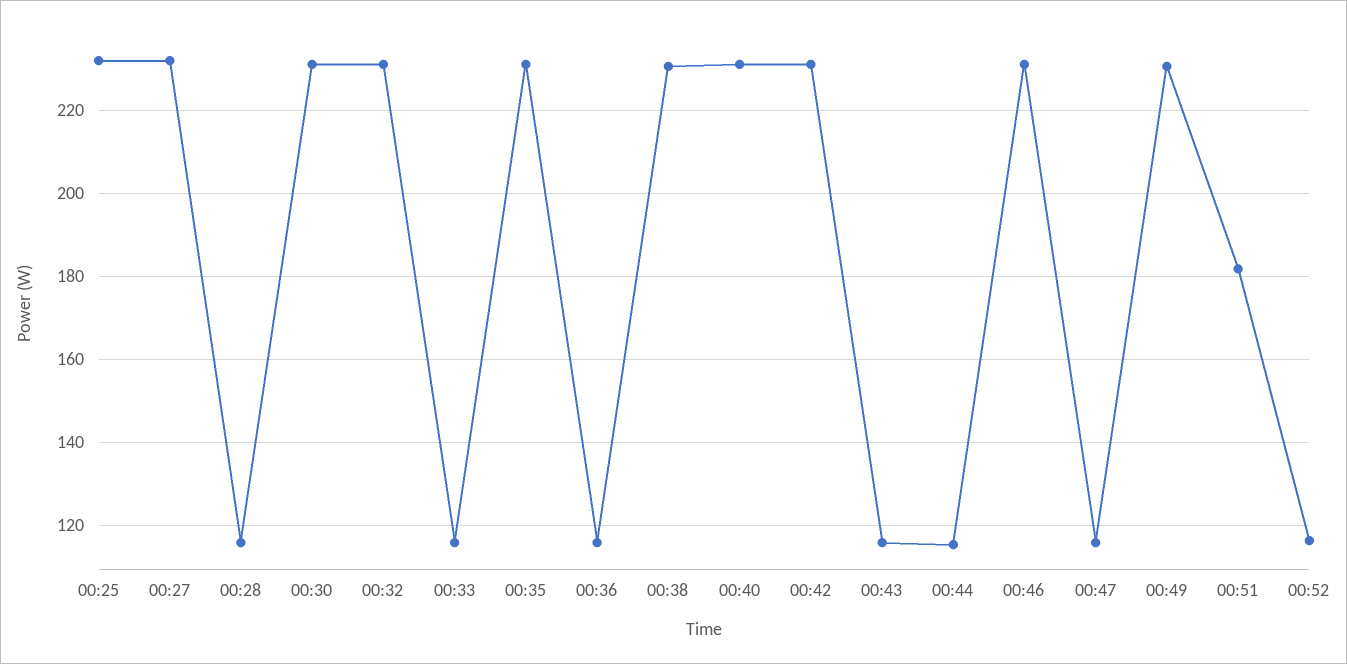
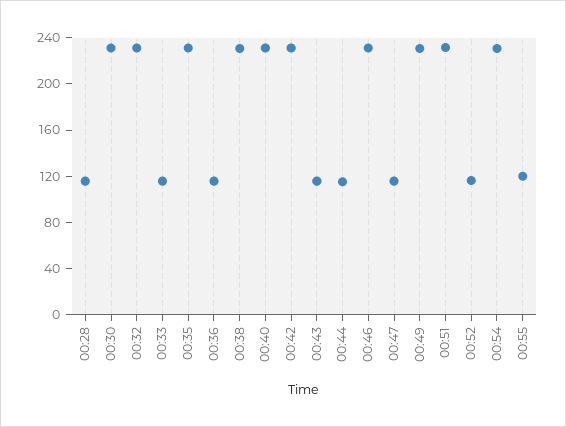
00:25: 232 -> none
00:27: 232 -> none
00:51: 182 -> 230
00:54: none -> 230
00:55: none -> 120

